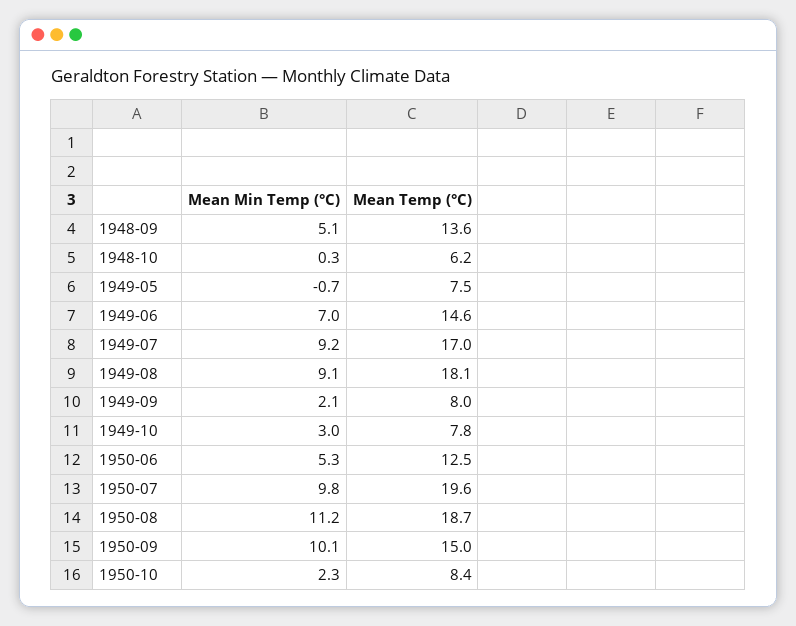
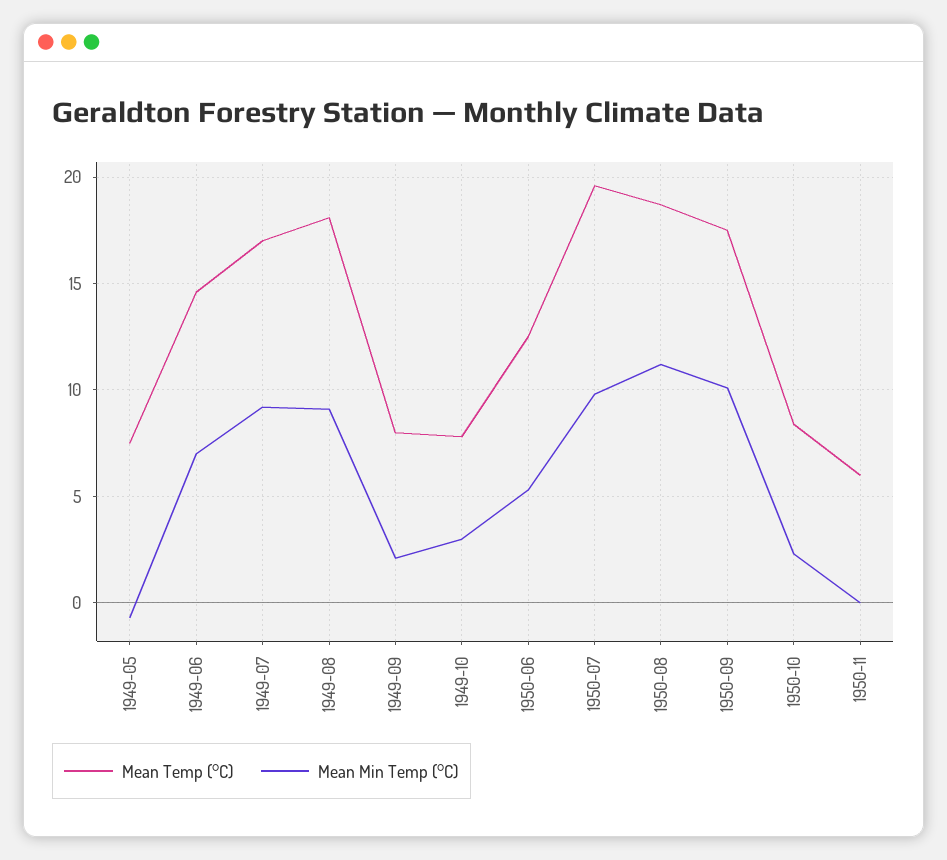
Mean Min Temp (°C), 1948-09: 5.1 -> none
Mean Temp (°C), 1948-09: 13.6 -> none
Mean Min Temp (°C), 1948-10: 0.3 -> none
Mean Temp (°C), 1948-10: 6.2 -> none
Mean Temp (°C), 1950-09: 15 -> 17.5
Mean Temp (°C), 1950-11: none -> 6
Mean Min Temp (°C), 1950-11: none -> 0

